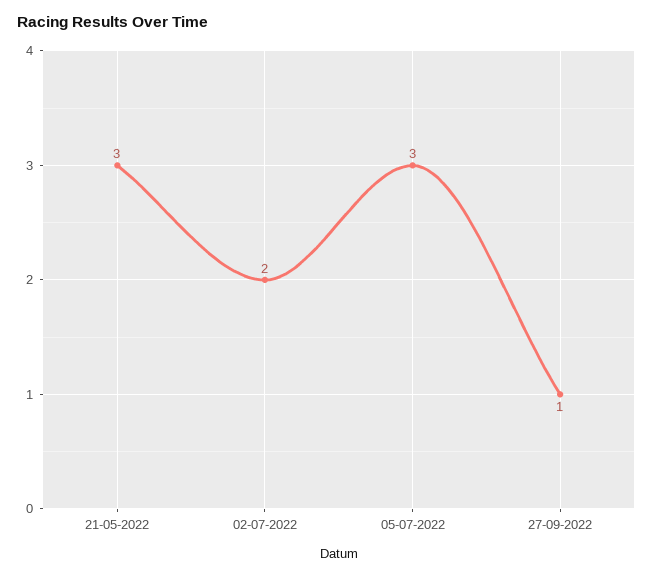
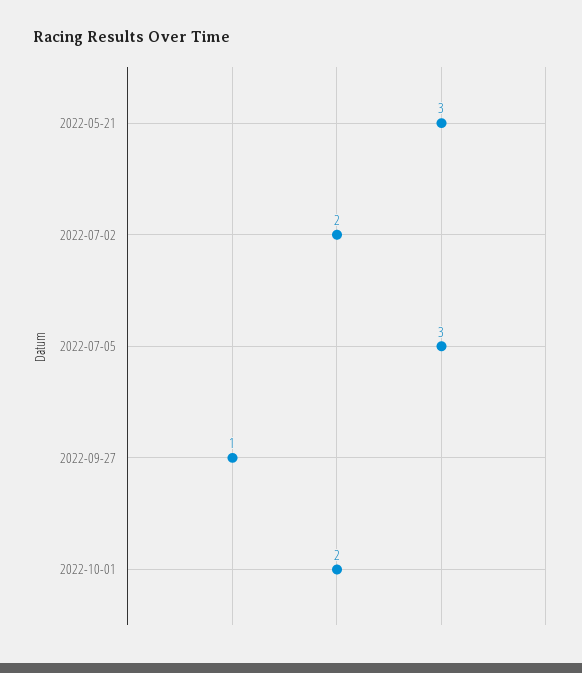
2022-10-01: none -> 2

